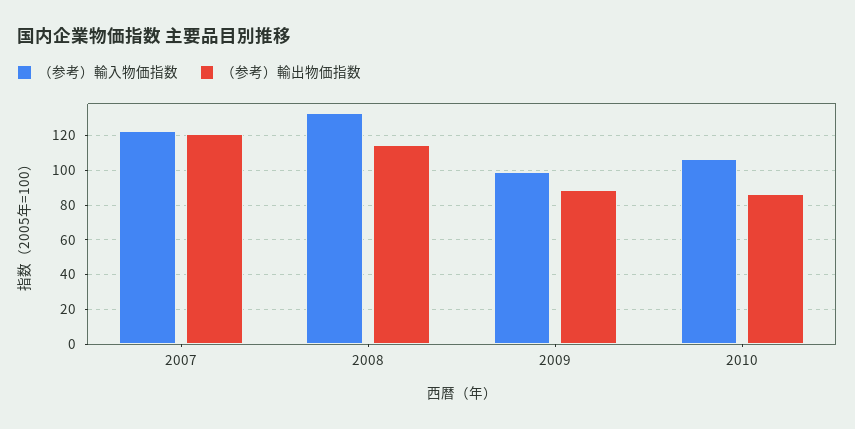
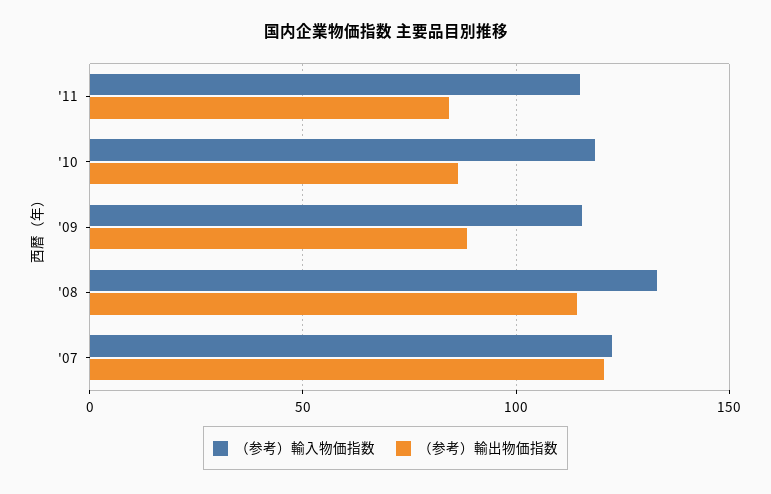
（参考）輸入物価指数, 2009: 100 -> 115
（参考）輸入物価指数, 2010: 105 -> 120
（参考）輸入物価指数, '11: none -> 115
（参考）輸出物価指数, '11: none -> 85

